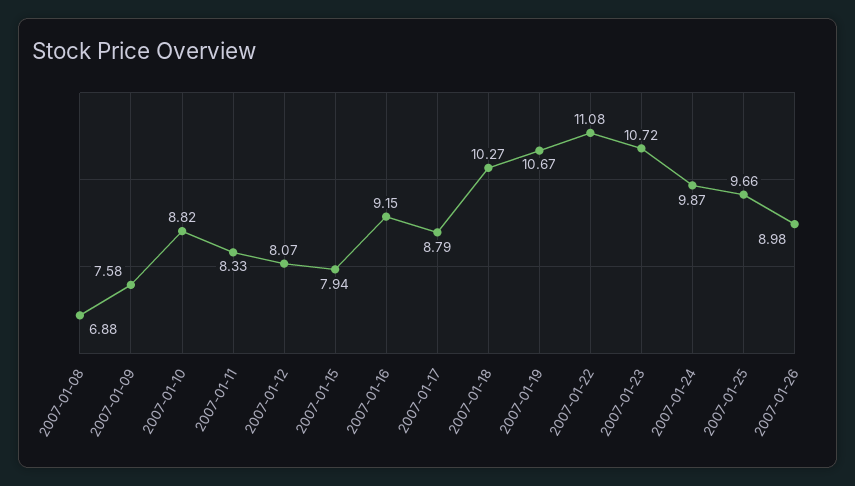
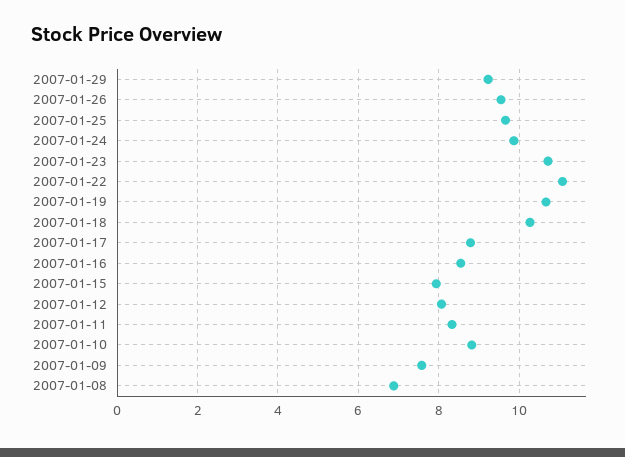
2007-01-16: 9.15 -> 8.6
2007-01-26: 8.98 -> 9.6
2007-01-29: none -> 9.2

